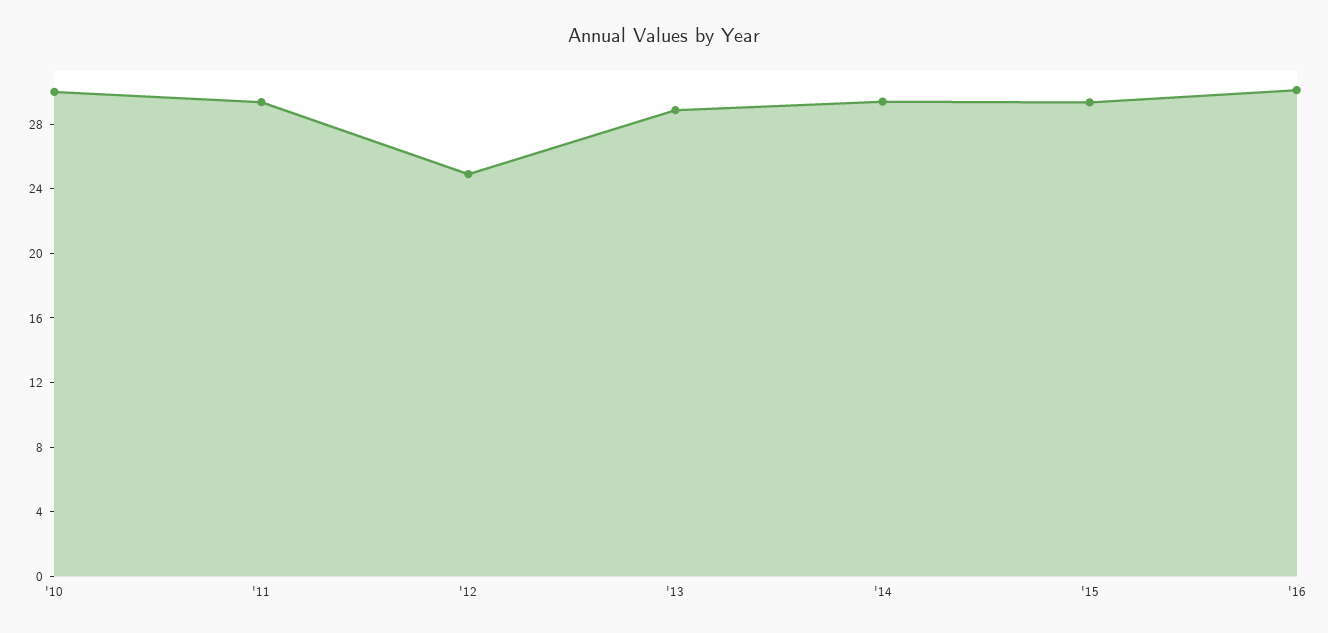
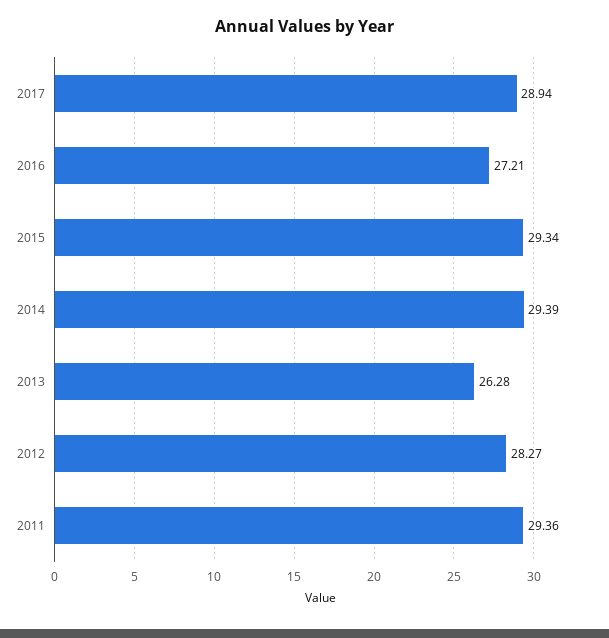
'10: 30 -> none
'12: 25 -> 28.27
'13: 29 -> 26.28
'16: 30 -> 27.21
2017: none -> 28.94

